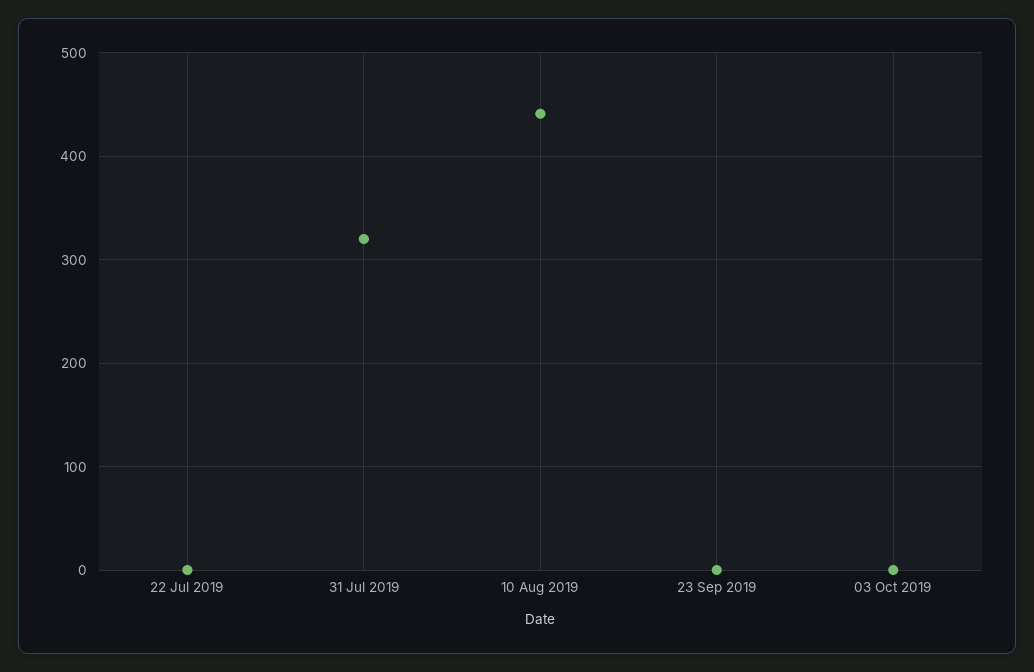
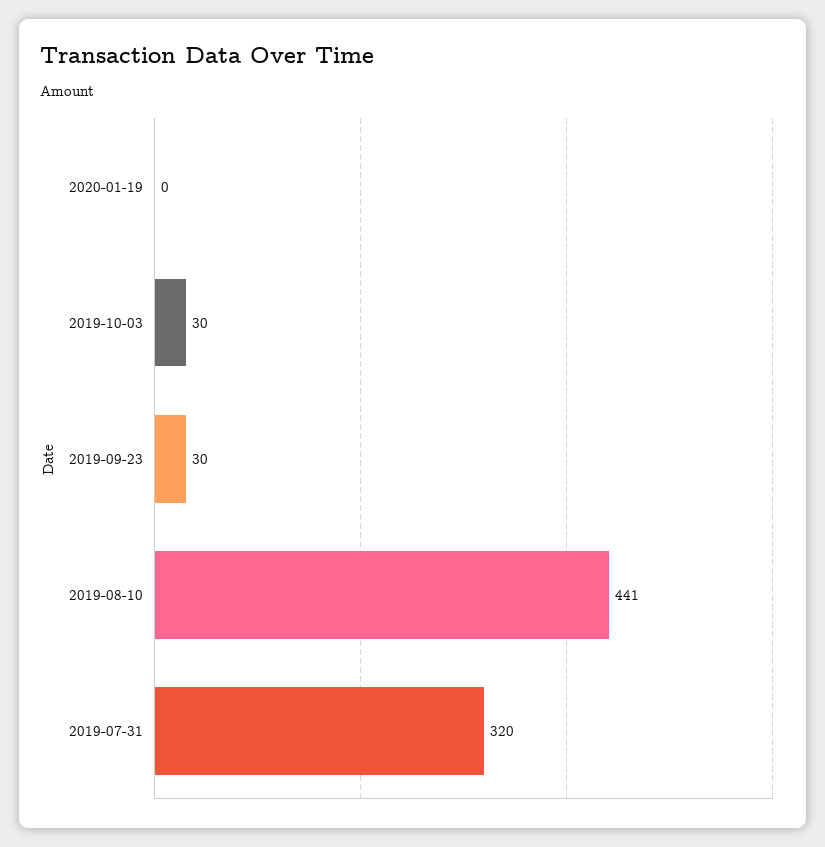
22 Jul 2019: 0 -> none
23 Sep 2019: 0 -> 30
03 Oct 2019: 0 -> 30
2020-01-19: none -> 0

